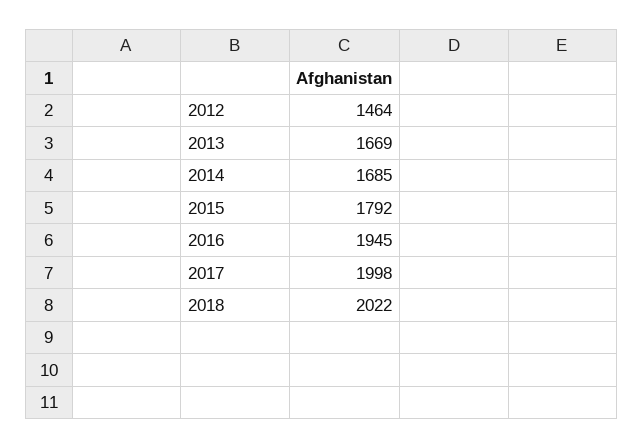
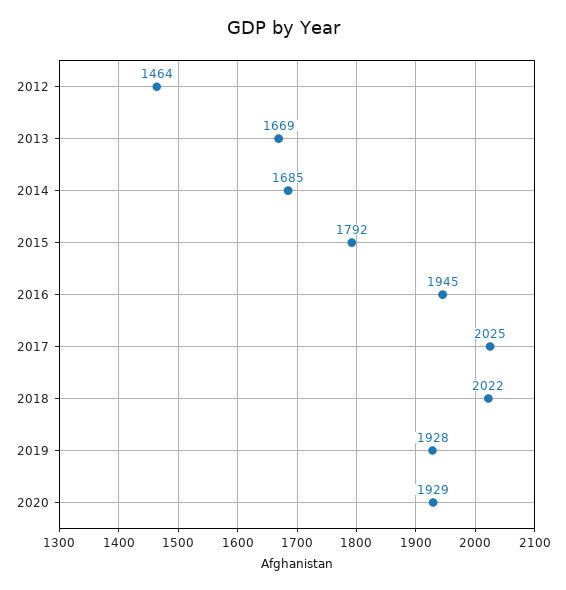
2017: 1998 -> 2025
2019: none -> 1928
2020: none -> 1929

